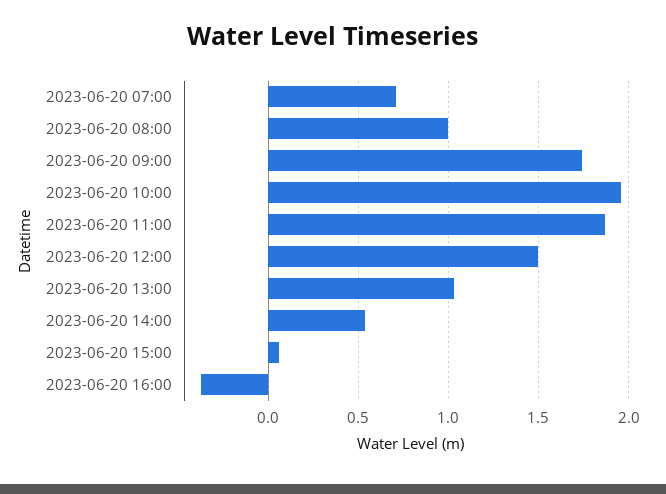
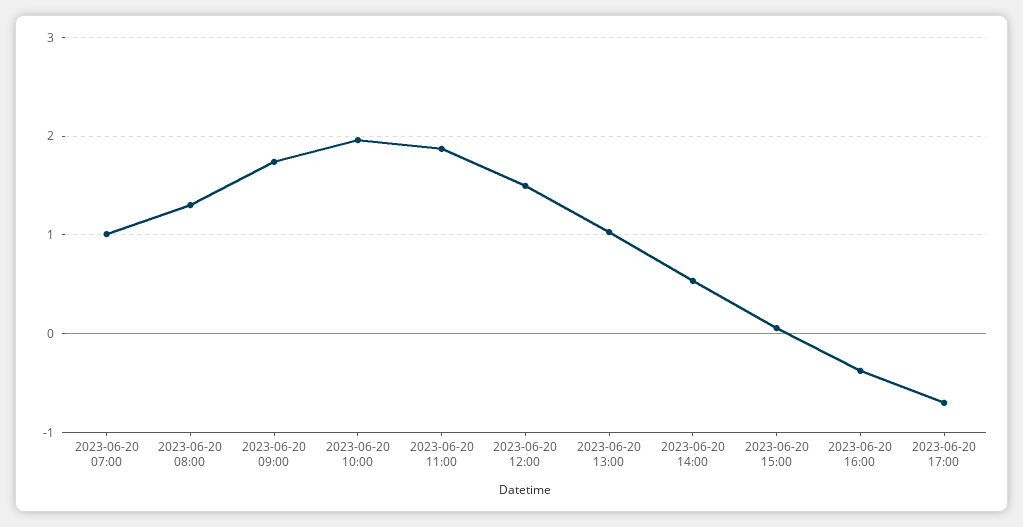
2023-06-20 07:00: 0.7 -> 1
2023-06-20 08:00: 1 -> 1.3
2023-06-20 17:00: none -> -0.7

